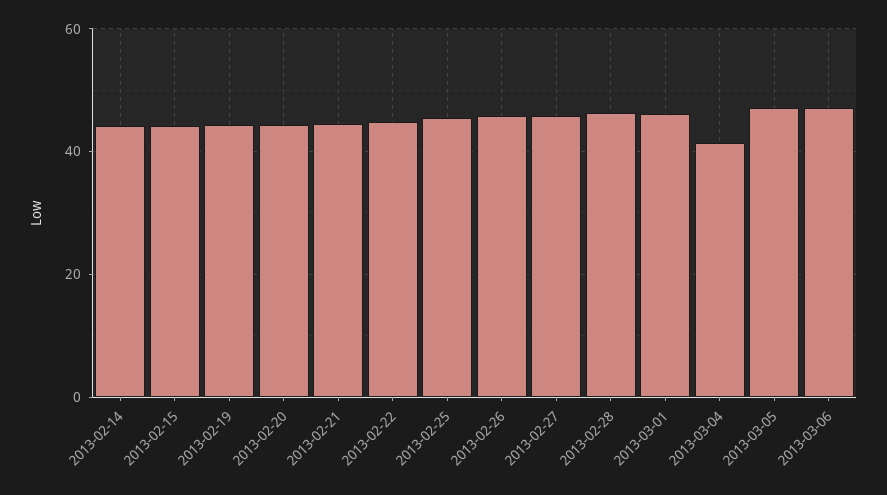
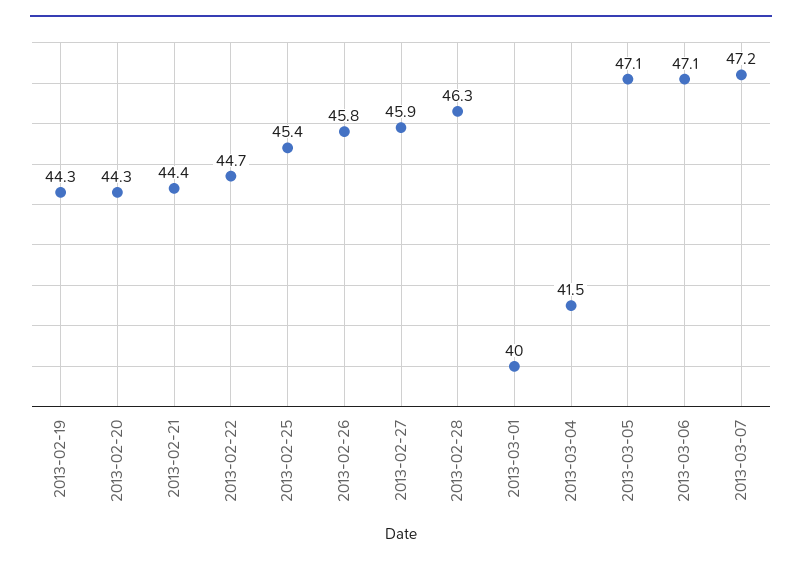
2013-02-14: 44 -> none
2013-02-15: 44 -> none
2013-03-01: 46 -> 40
2013-03-07: none -> 47.2

